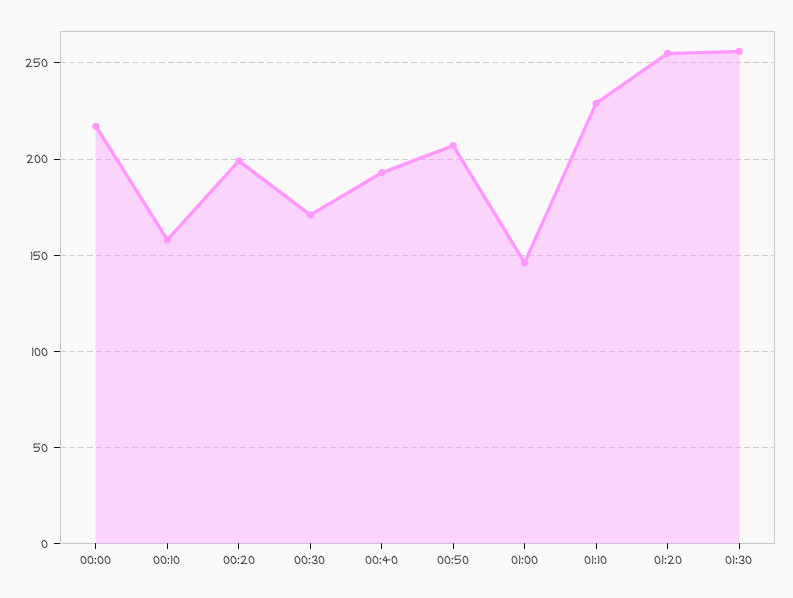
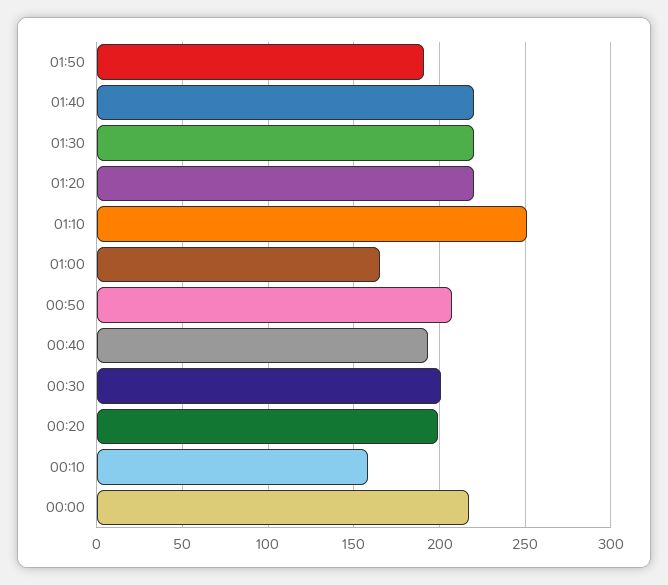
00:30: 170 -> 200
01:00: 145 -> 165
01:10: 230 -> 250
01:20: 255 -> 220
01:30: 255 -> 220
01:50: none -> 190
01:40: none -> 220

